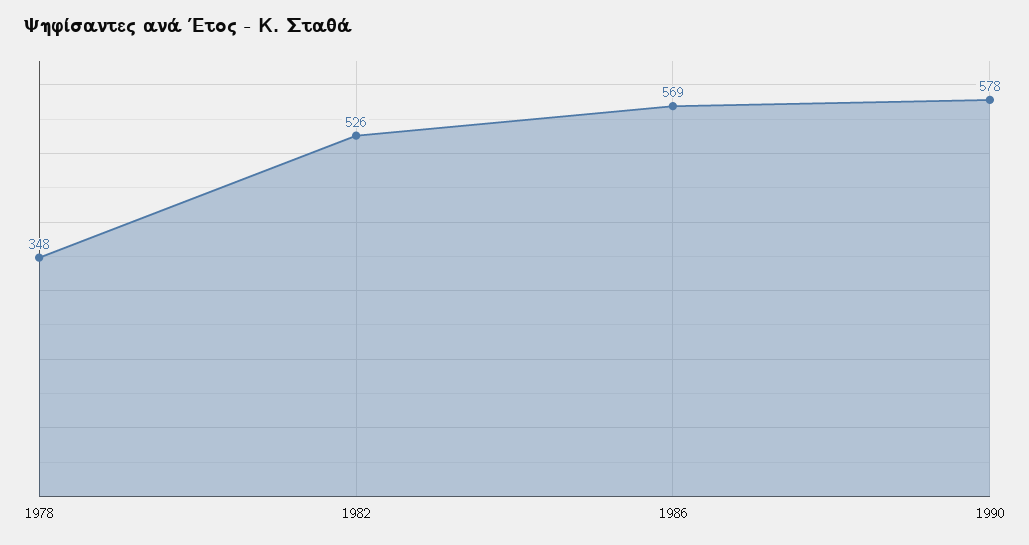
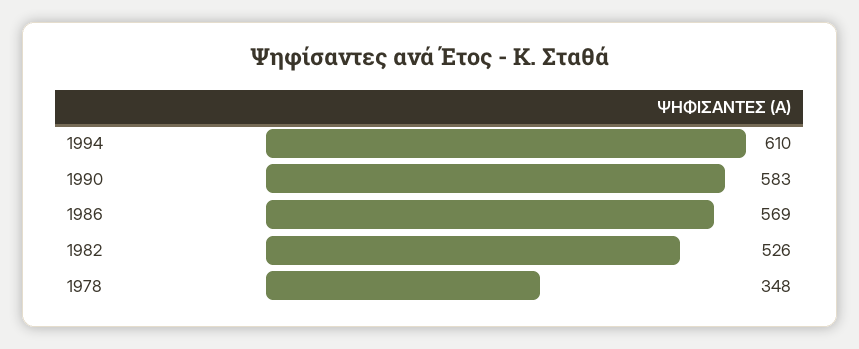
1990: 578 -> 583
1994: none -> 610

